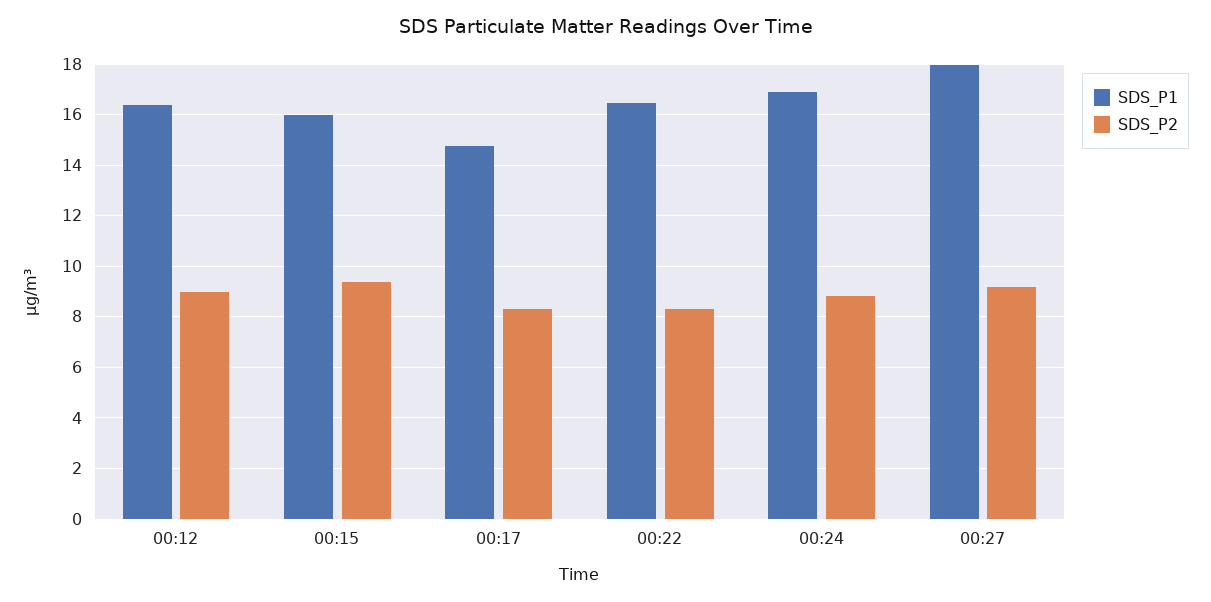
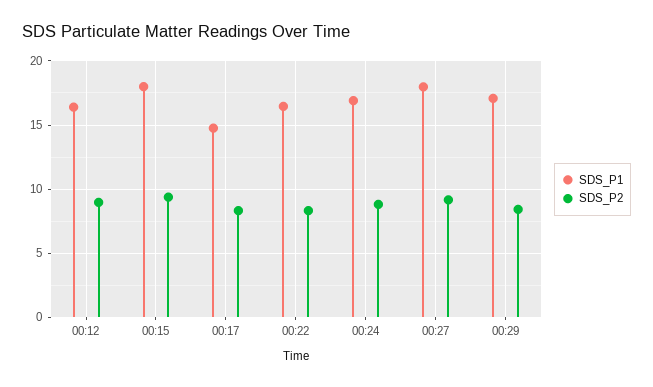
SDS_P1, 00:15: 16 -> 18
SDS_P1, 00:29: none -> 17
SDS_P2, 00:29: none -> 8.5

